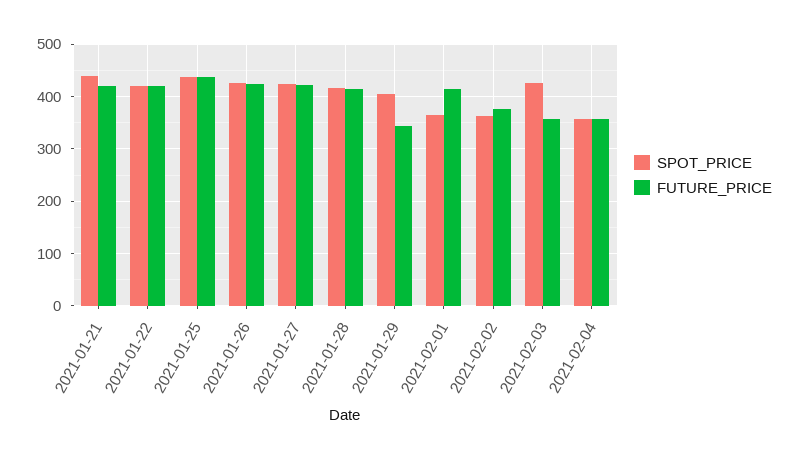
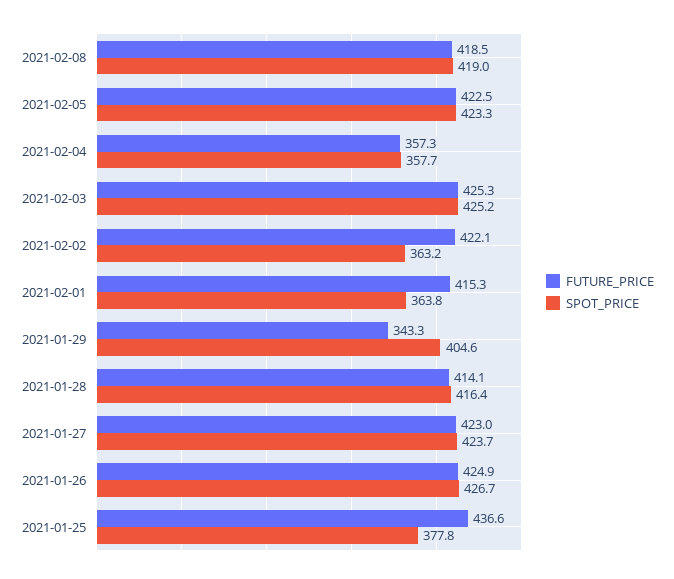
SPOT_PRICE, 2021-01-21: 440 -> none
FUTURE_PRICE, 2021-01-21: 420 -> none
SPOT_PRICE, 2021-01-22: 420 -> none
FUTURE_PRICE, 2021-01-22: 420 -> none
SPOT_PRICE, 2021-01-25: 440 -> 377.8
FUTURE_PRICE, 2021-02-02: 380 -> 422.1
FUTURE_PRICE, 2021-02-03: 360 -> 425.3
FUTURE_PRICE, 2021-02-08: none -> 418.5
SPOT_PRICE, 2021-02-08: none -> 419
FUTURE_PRICE, 2021-02-05: none -> 422.5
SPOT_PRICE, 2021-02-05: none -> 423.3

